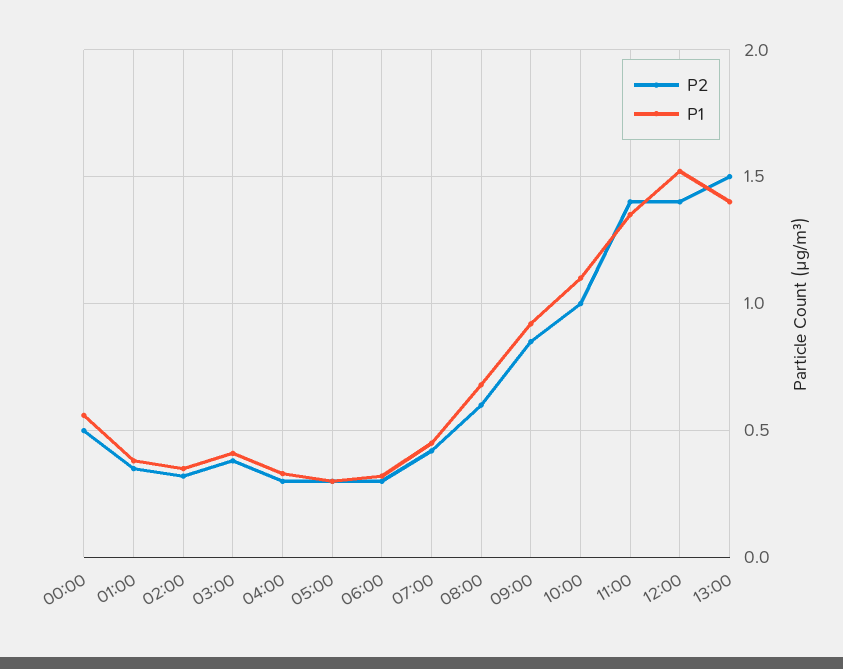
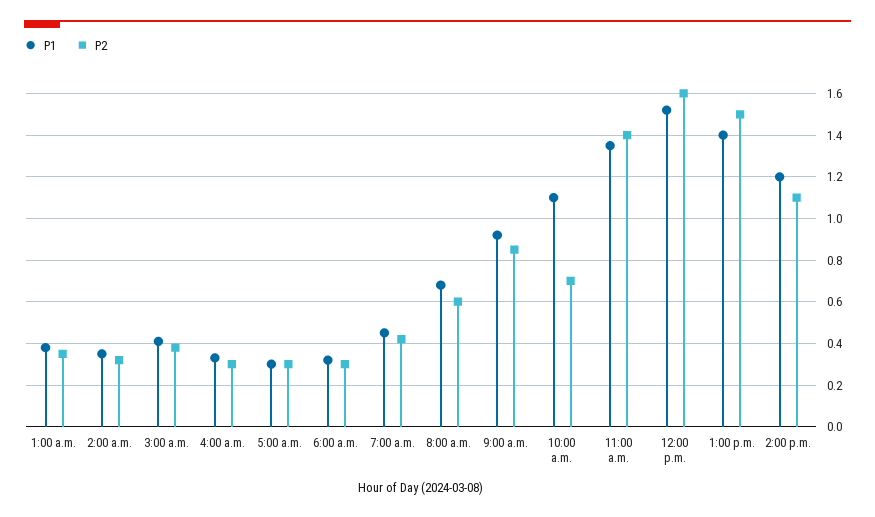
P2, 00:00: 0.5 -> none
P1, 00:00: 0.55 -> none
P2, 10:00: 1 -> 0.7
P2, 12:00: 1.4 -> 1.6
P1, 2:00 p.m.: none -> 1.2
P2, 2:00 p.m.: none -> 1.1

